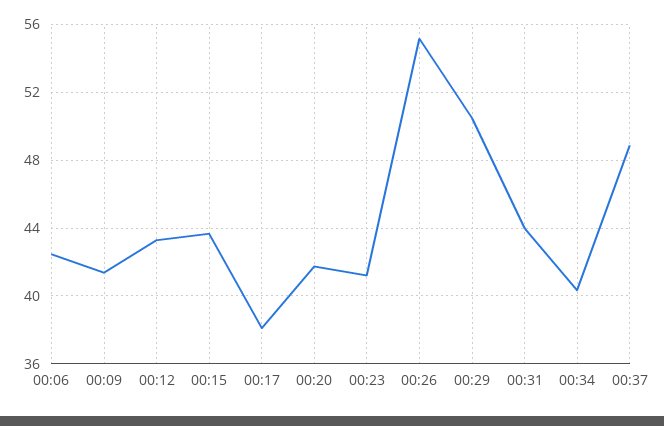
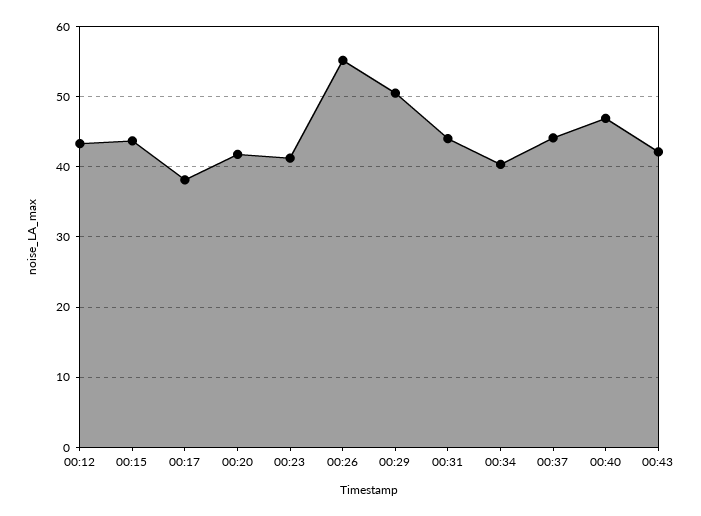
00:06: 42.5 -> none
00:09: 41.5 -> none
00:37: 49 -> 44
00:40: none -> 47
00:43: none -> 42

